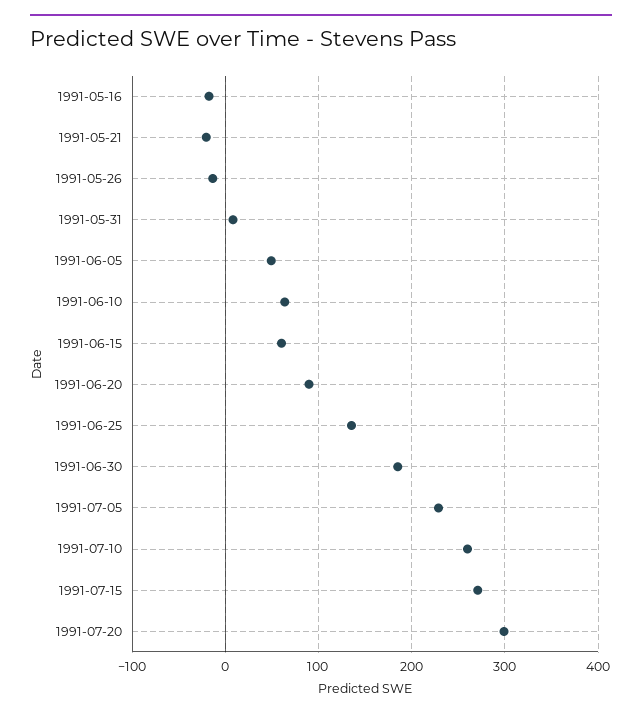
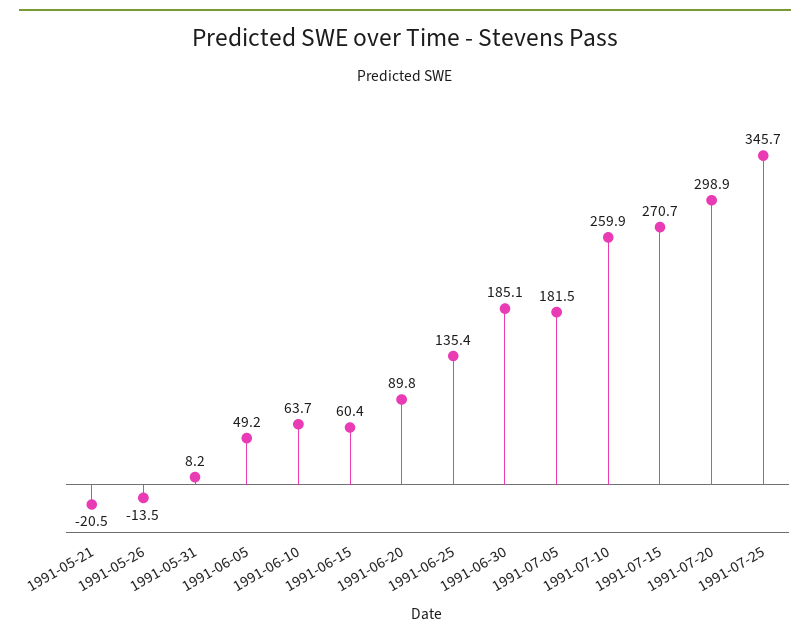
1991-05-16: -20 -> none
1991-07-05: 230 -> 181.5
1991-07-25: none -> 345.7

